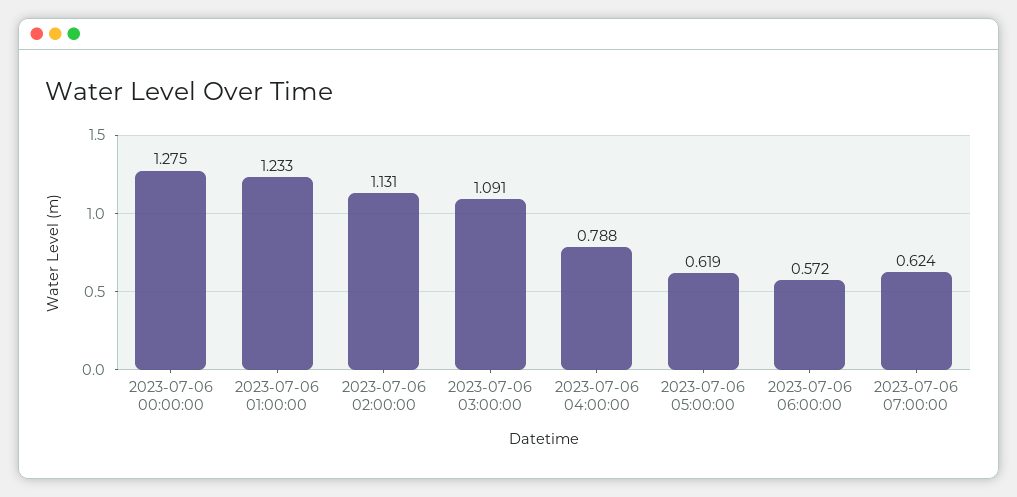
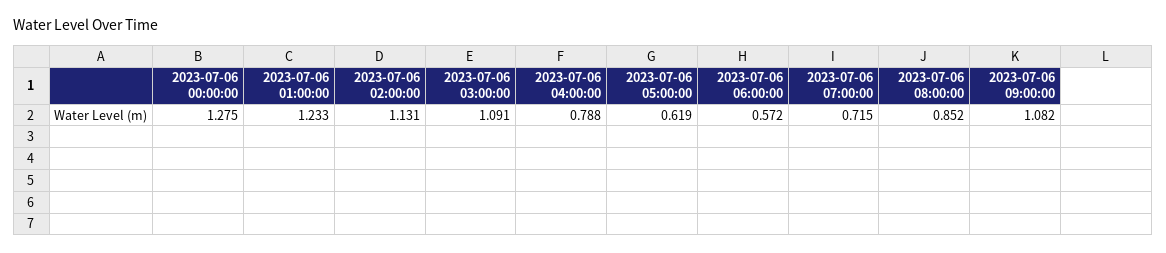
2023-07-06 07:00:00: 0.624 -> 0.715
2023-07-06 08:00:00: none -> 0.852
2023-07-06 09:00:00: none -> 1.082

